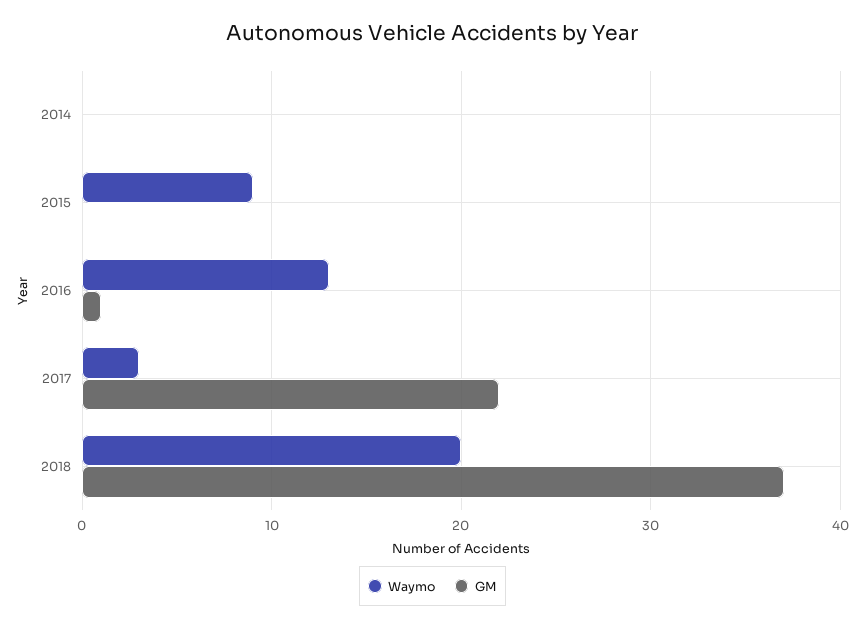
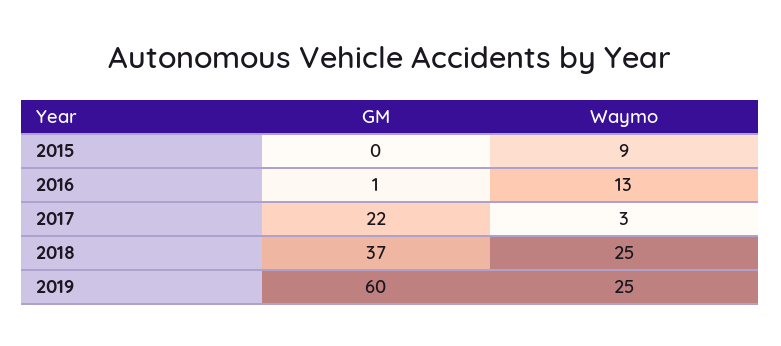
Waymo, 2014: 0 -> none
GM, 2014: 0 -> none
Waymo, 2018: 20 -> 25
GM, 2019: none -> 60
Waymo, 2019: none -> 25

